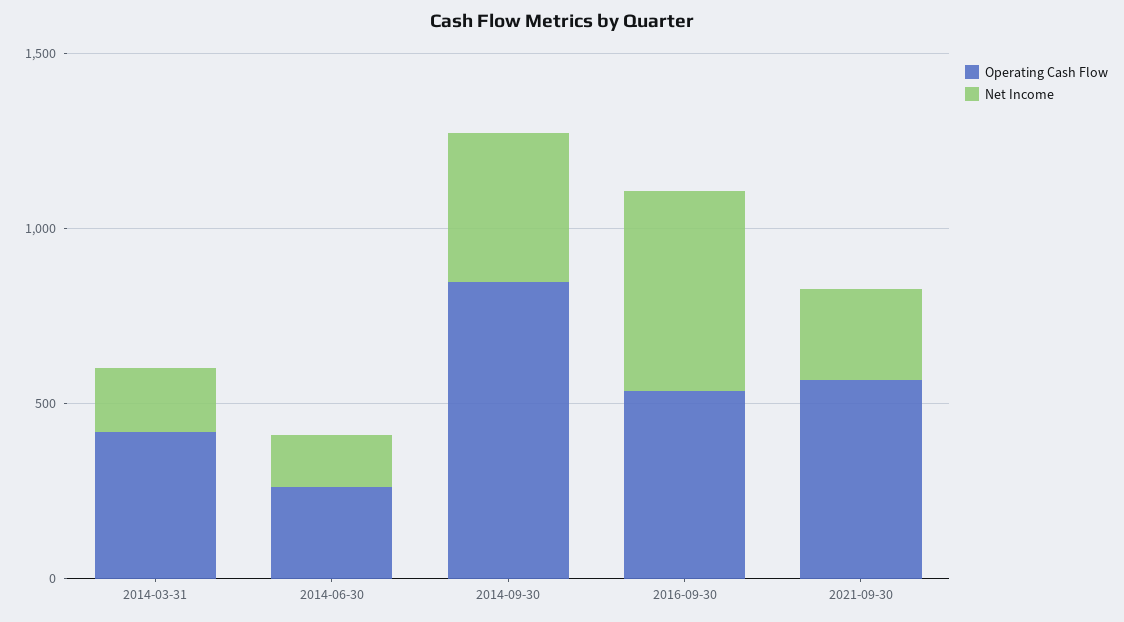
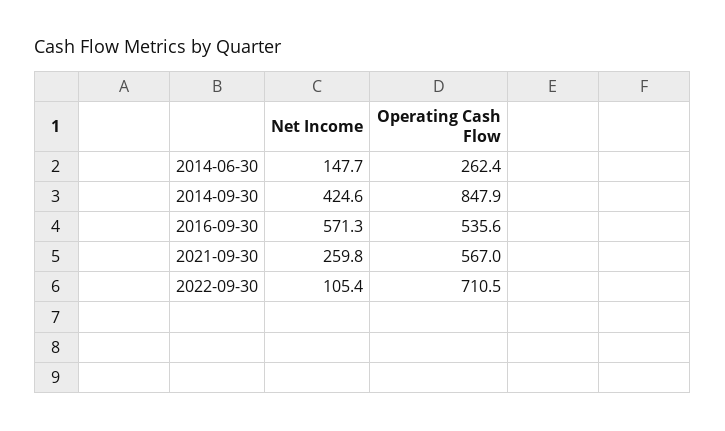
Operating Cash Flow, 2014-03-31: 400 -> none
Net Income, 2014-03-31: 200 -> none
Net Income, 2022-09-30: none -> 105.4
Operating Cash Flow, 2022-09-30: none -> 710.5

